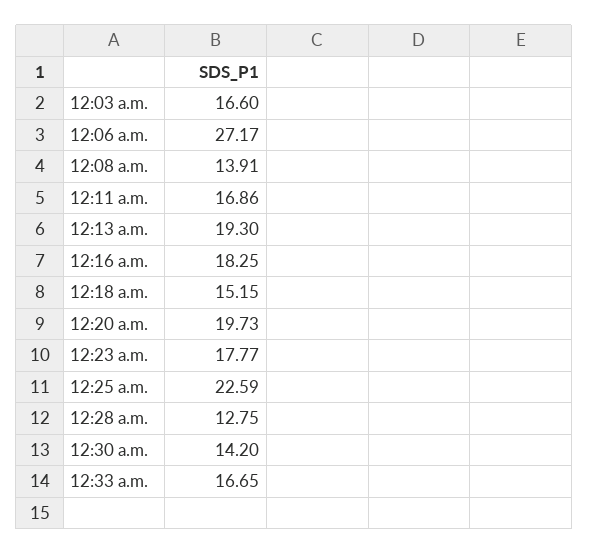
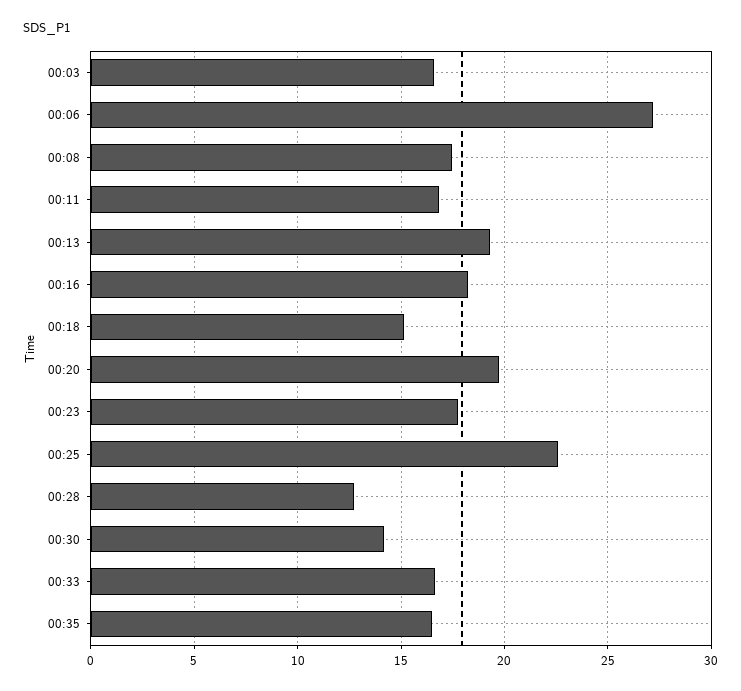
12:08 a.m.: 13.91 -> 17.5
00:35: none -> 16.5

